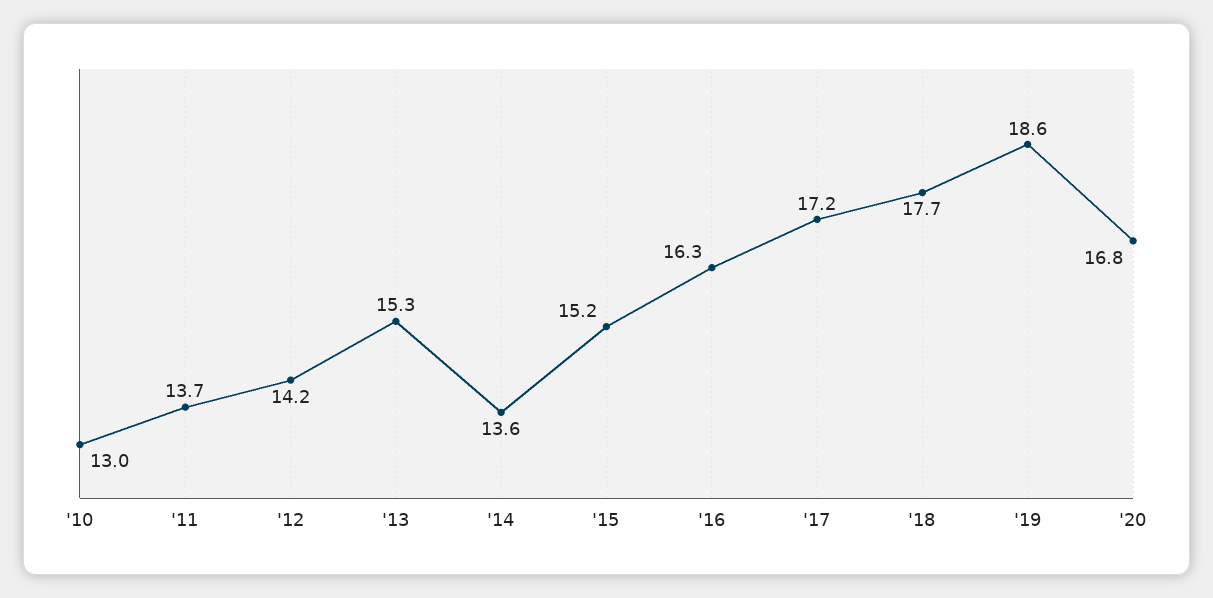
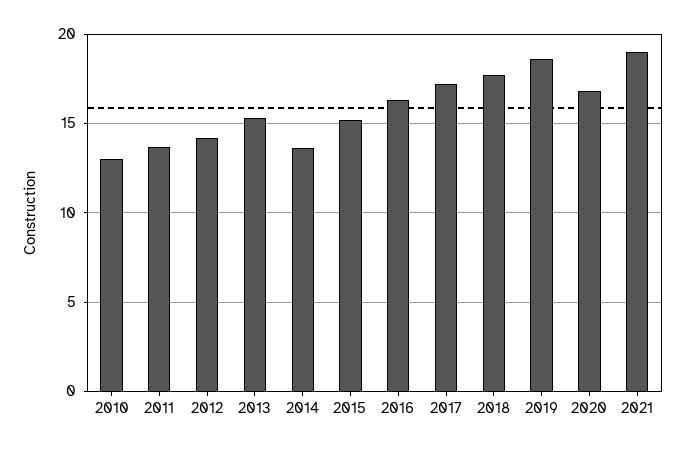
2021: none -> 19

